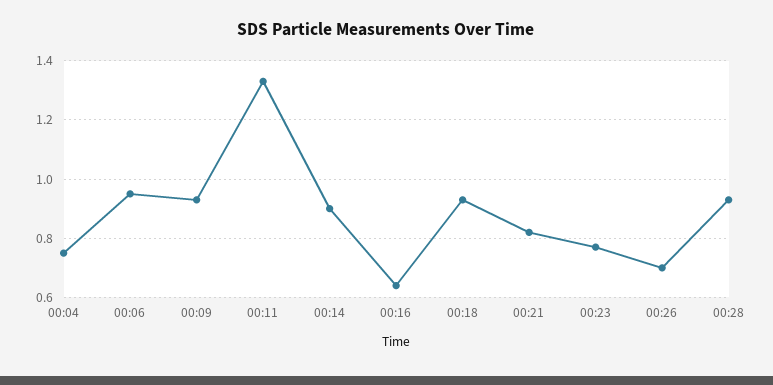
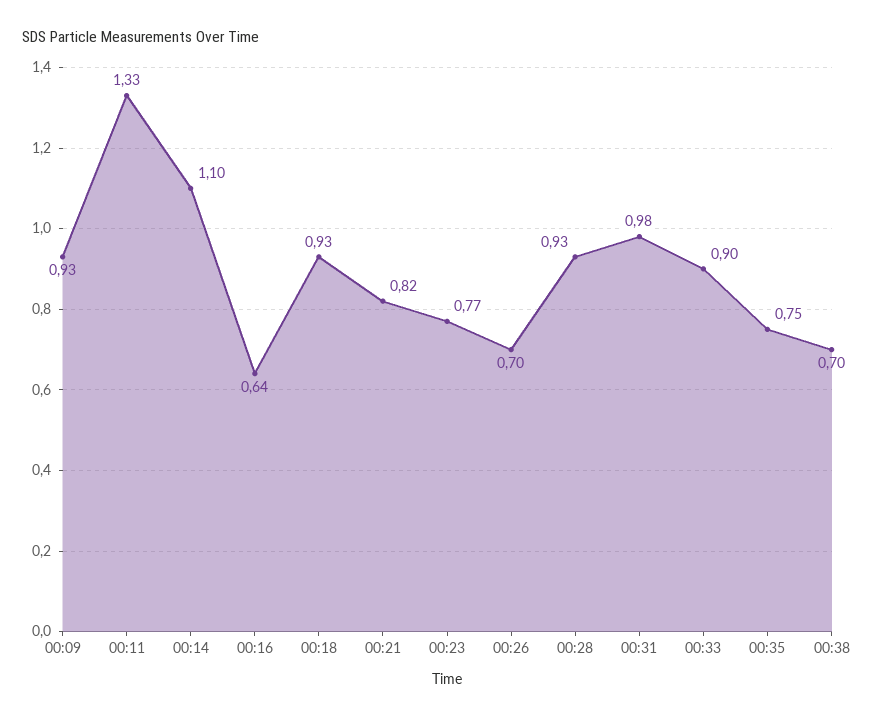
00:04: 0.75 -> none
00:06: 0.95 -> none
00:14: 0.9 -> 1.1
00:31: none -> 0.98
00:33: none -> 0.9
00:35: none -> 0.75
00:38: none -> 0.7

